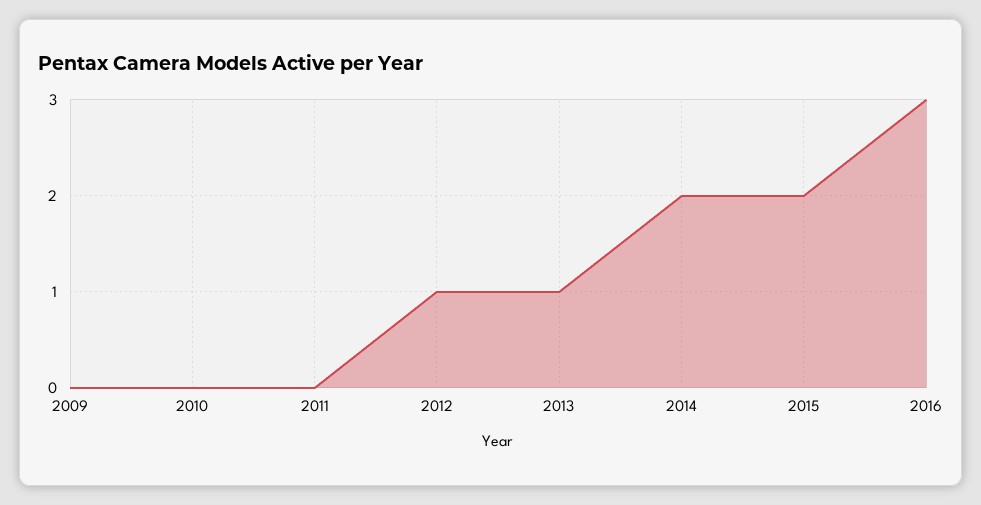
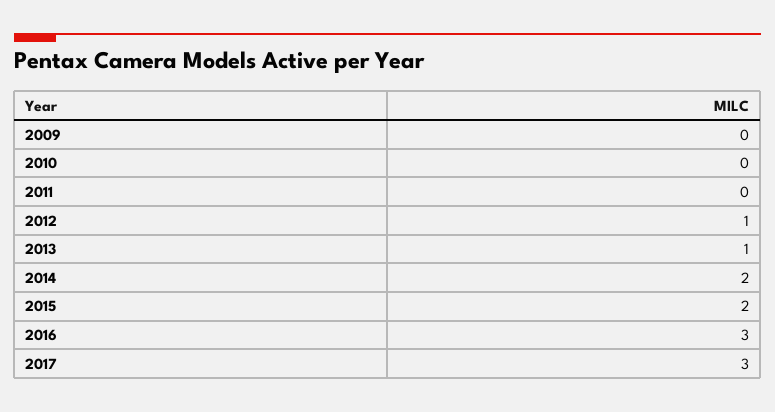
2017: none -> 3

